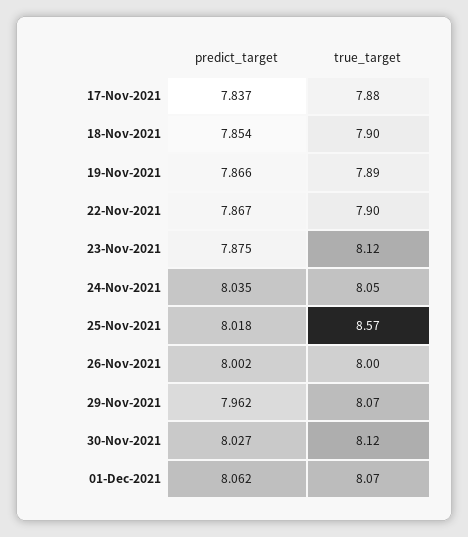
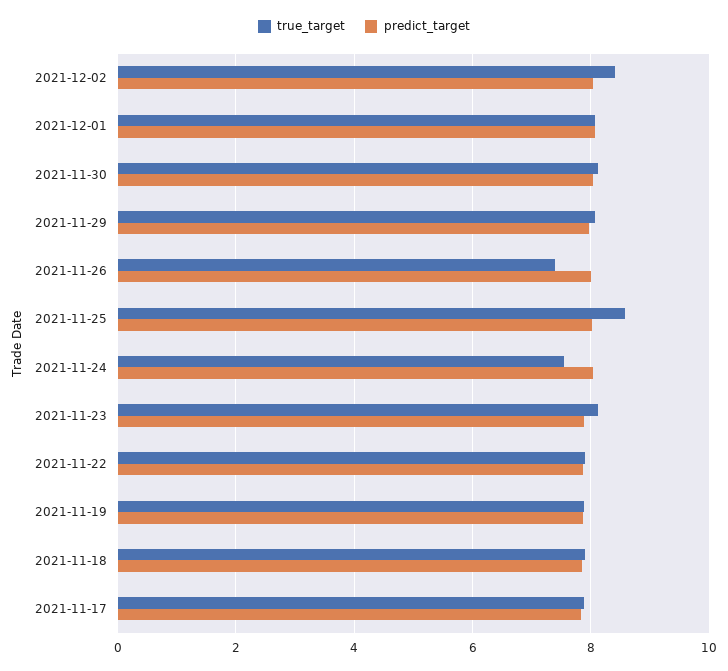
true_target, 24-Nov-2021: 8.05 -> 7.6
true_target, 26-Nov-2021: 8 -> 7.4
true_target, 2021-12-02: none -> 8.4
predict_target, 2021-12-02: none -> 8

